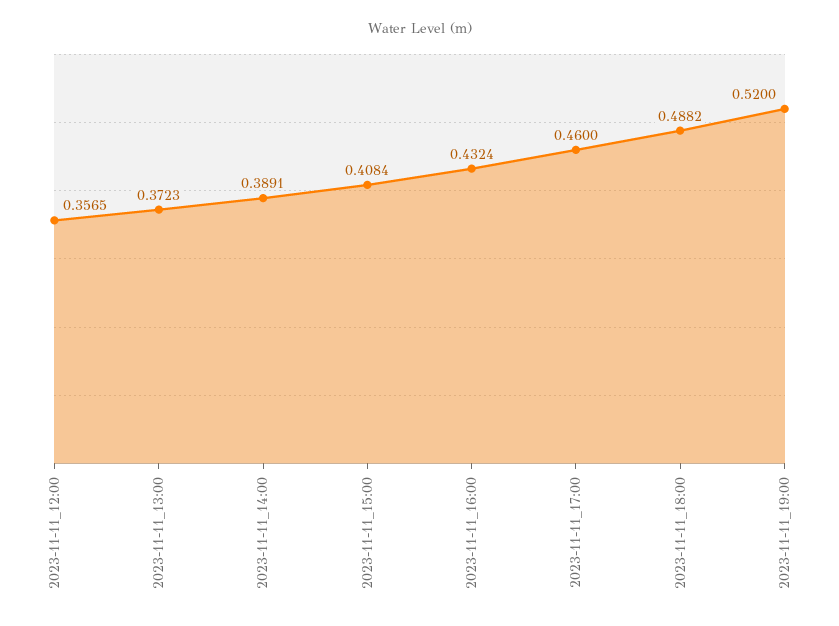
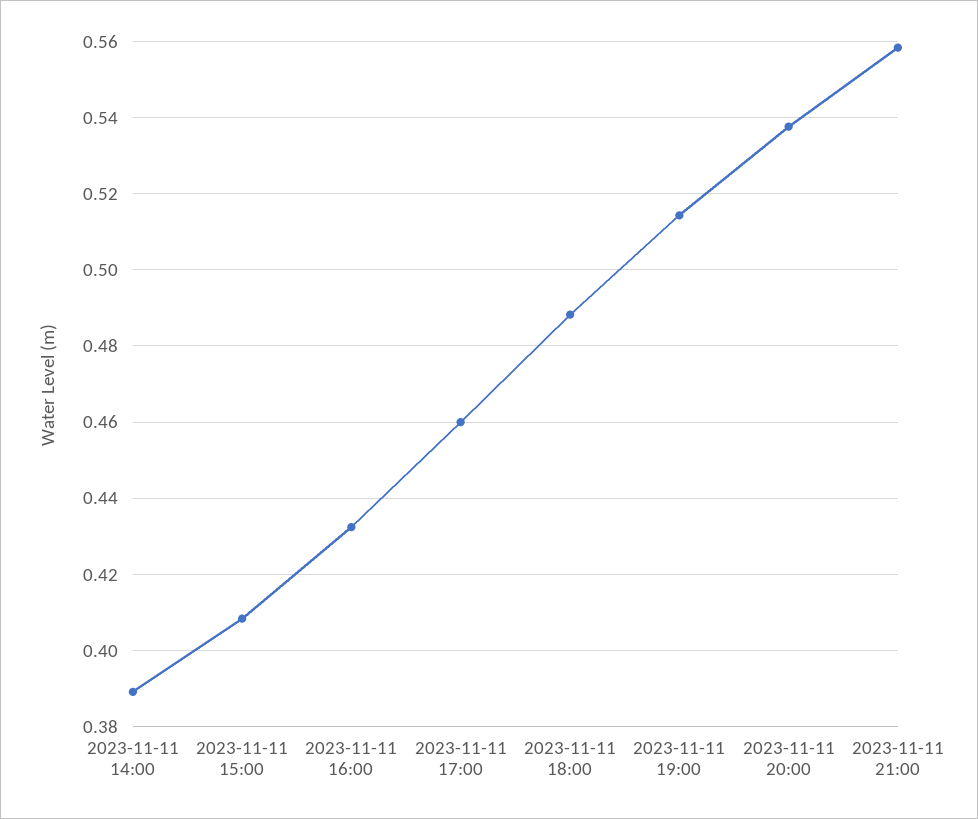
2023-11-11_12:00: 0.3565 -> none
2023-11-11_13:00: 0.3723 -> none
2023-11-11_19:00: 0.52 -> 0.514
2023-11-11 20:00: none -> 0.538
2023-11-11 21:00: none -> 0.558

